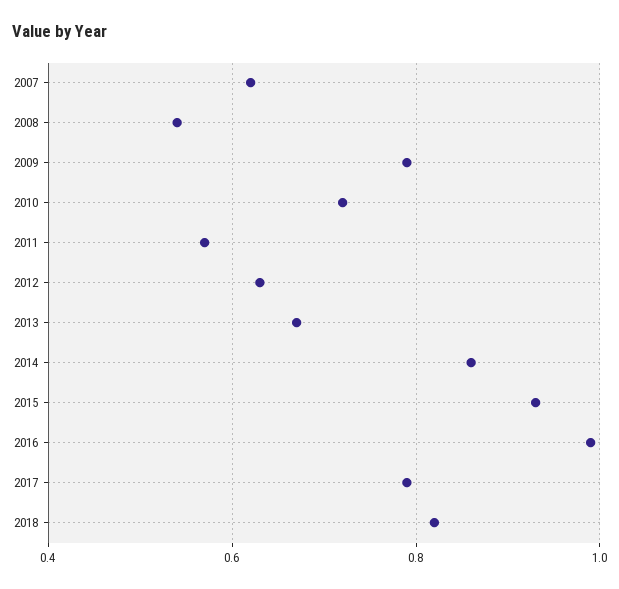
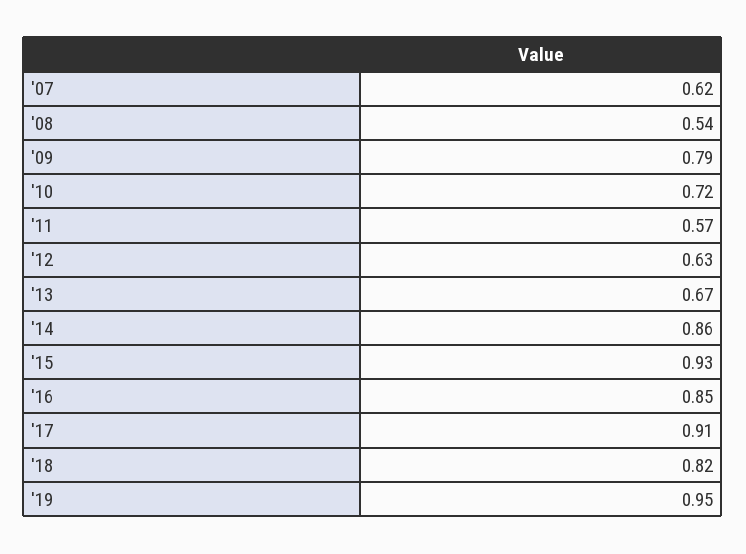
2016: 1 -> 0.85
2017: 0.8 -> 0.91
'19: none -> 0.95

